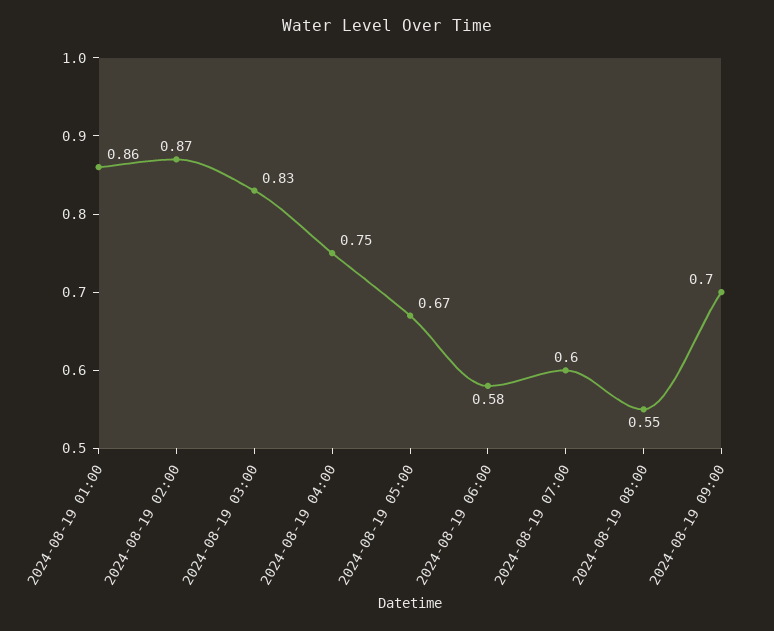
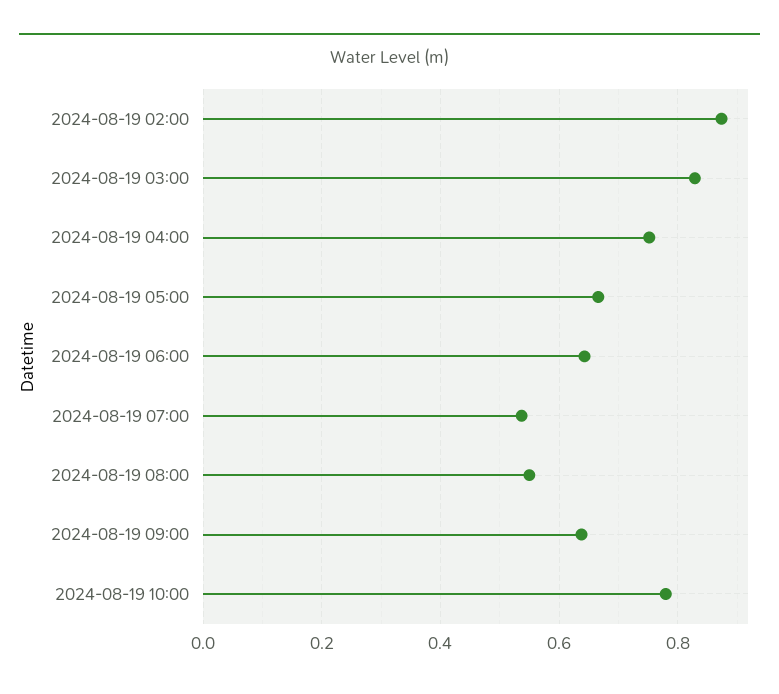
2024-08-19 01:00: 0.86 -> none
2024-08-19 06:00: 0.58 -> 0.64
2024-08-19 07:00: 0.6 -> 0.54
2024-08-19 09:00: 0.7 -> 0.64
2024-08-19 10:00: none -> 0.78

